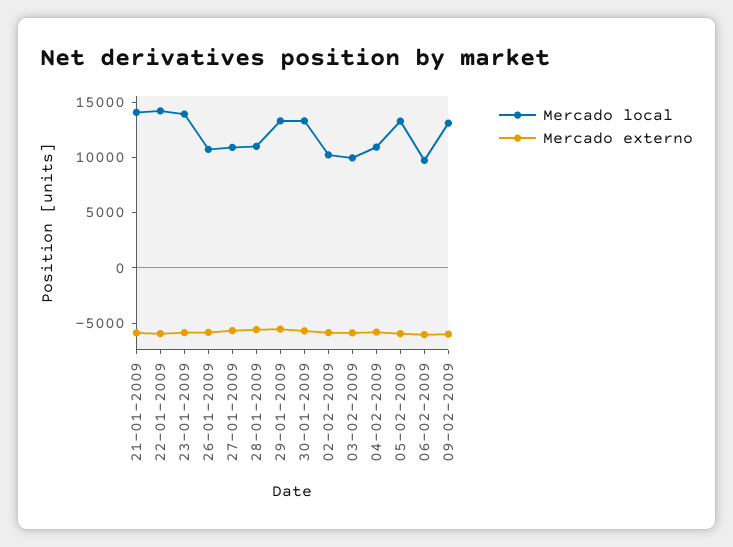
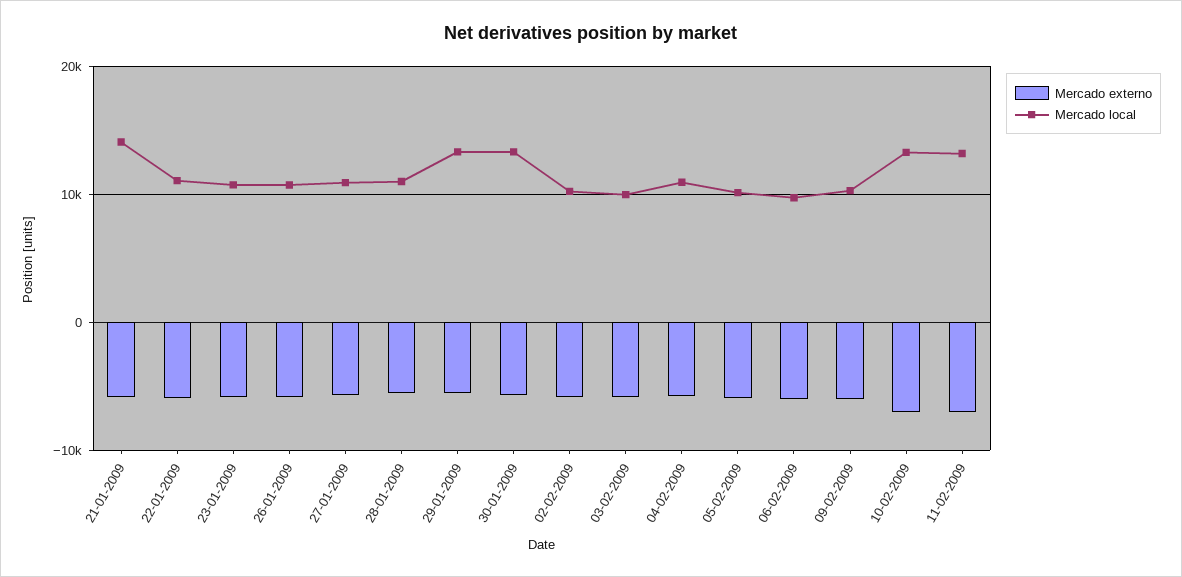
Mercado local, 22-01-2009: 14000 -> 11000
Mercado local, 23-01-2009: 14000 -> 11000
Mercado local, 05-02-2009: 13000 -> 10000
Mercado local, 09-02-2009: 13000 -> 10000
Mercado externo, 10-02-2009: none -> -7000
Mercado local, 10-02-2009: none -> 13000
Mercado externo, 11-02-2009: none -> -7000
Mercado local, 11-02-2009: none -> 13000

